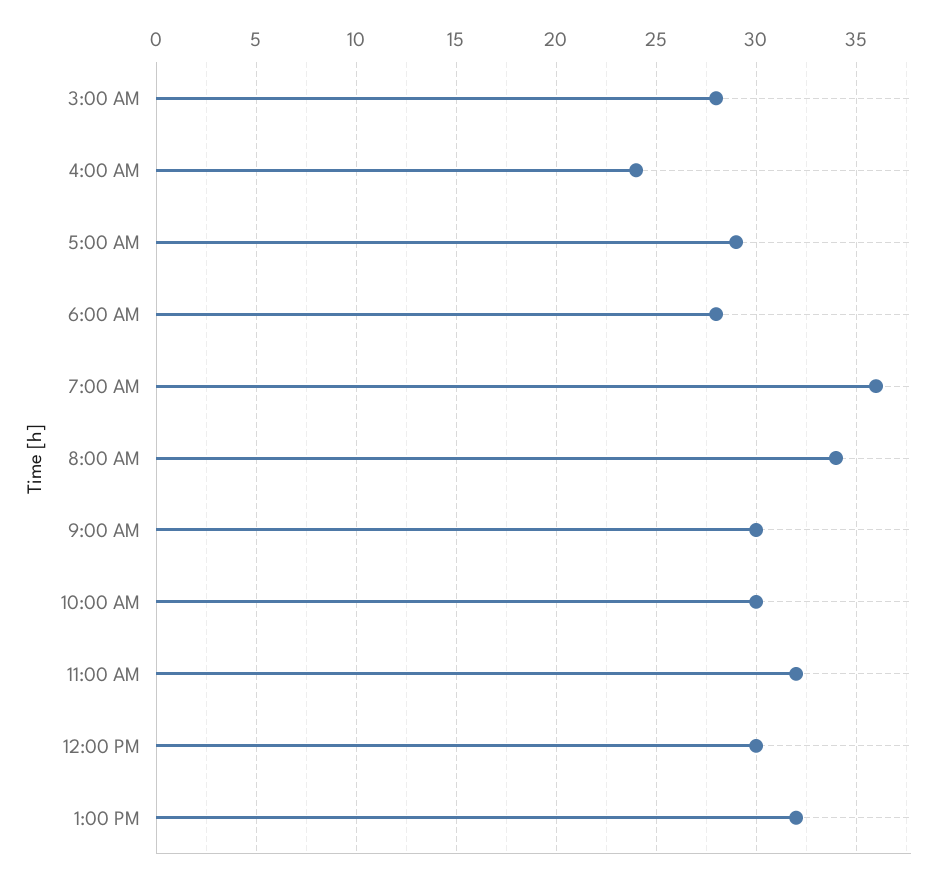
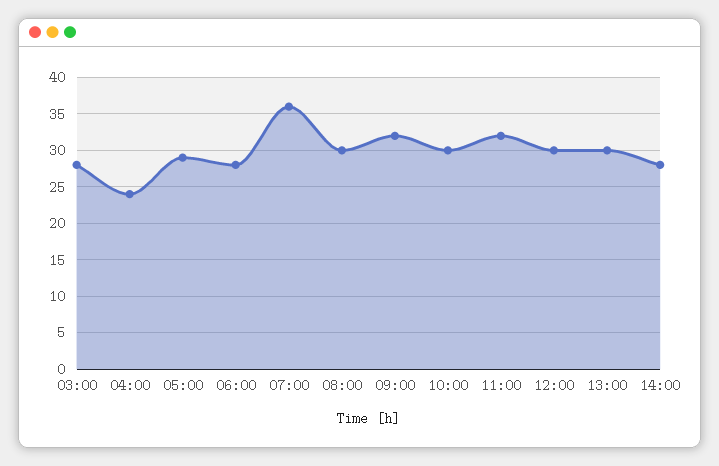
8:00 AM: 34 -> 30
9:00 AM: 30 -> 32
1:00 PM: 32 -> 30
14:00: none -> 28

